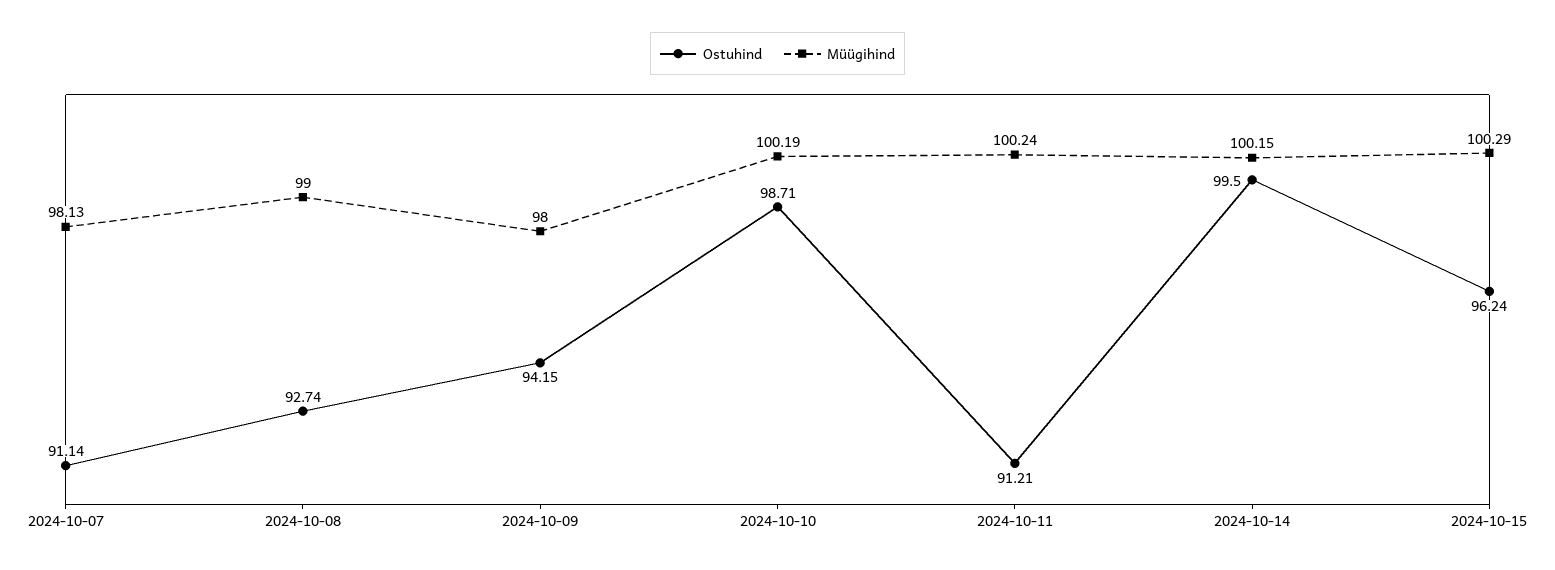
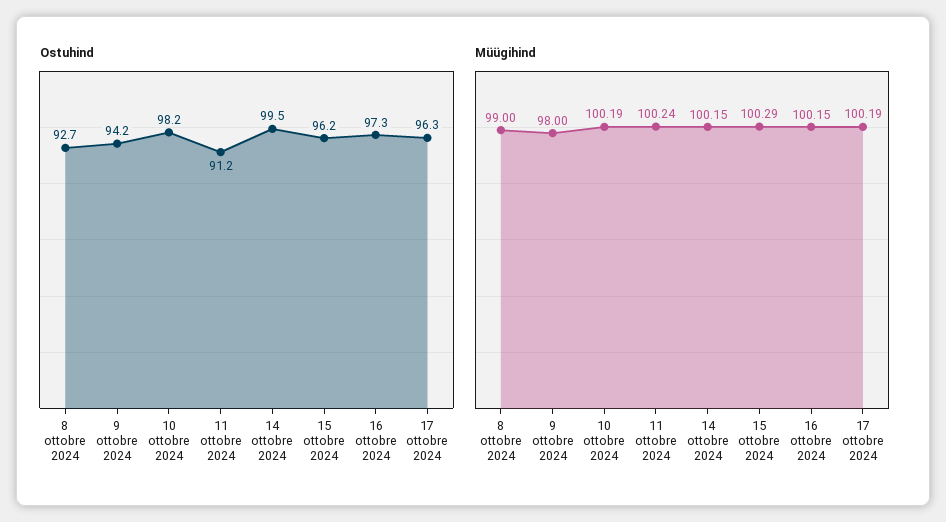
Ostuhind, 2024-10-07: 91.14 -> none
Müügihind, 2024-10-07: 98.13 -> none
Ostuhind, 2024-10-10: 98.71 -> 98.2
Ostuhind, 16 ottobre 2024: none -> 97.3
Ostuhind, 17 ottobre 2024: none -> 96.3
Müügihind, 16 ottobre 2024: none -> 100.15
Müügihind, 17 ottobre 2024: none -> 100.19

